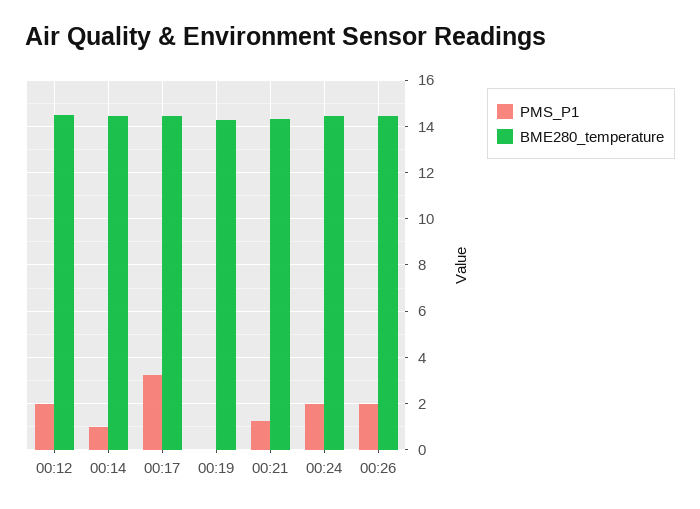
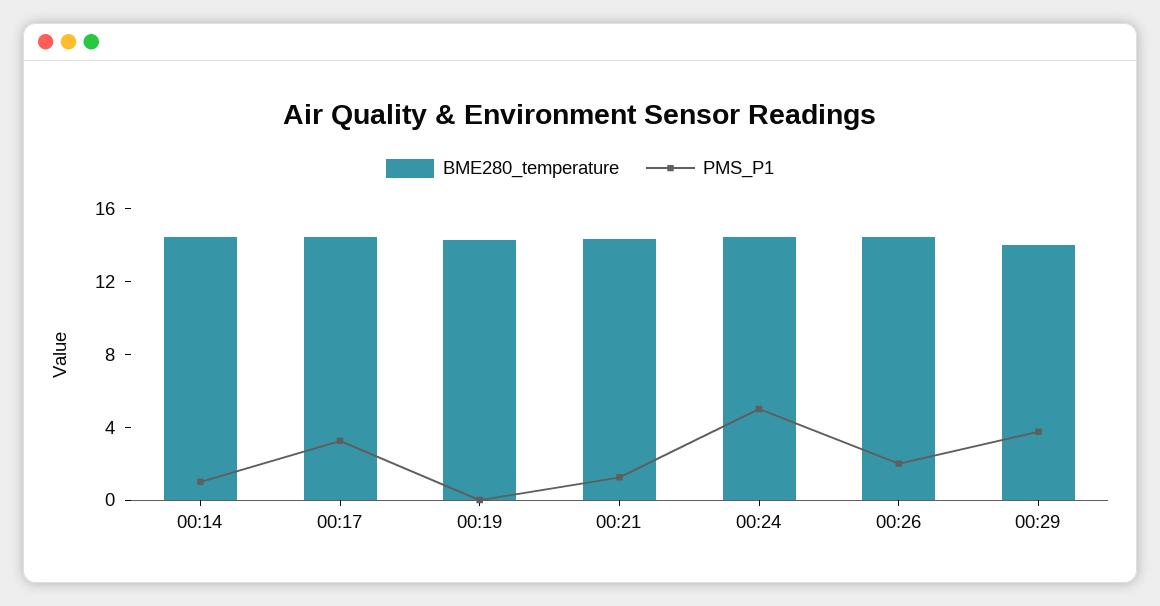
PMS_P1, 00:12: 2 -> none
BME280_temperature, 00:12: 14.5 -> none
PMS_P1, 00:24: 2 -> 5
BME280_temperature, 00:29: none -> 14
PMS_P1, 00:29: none -> 4

